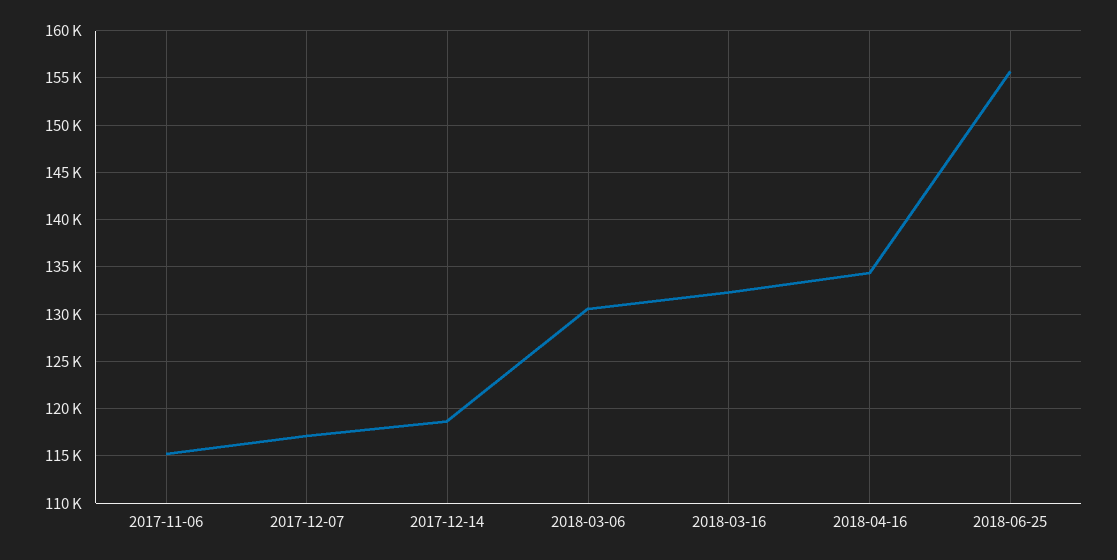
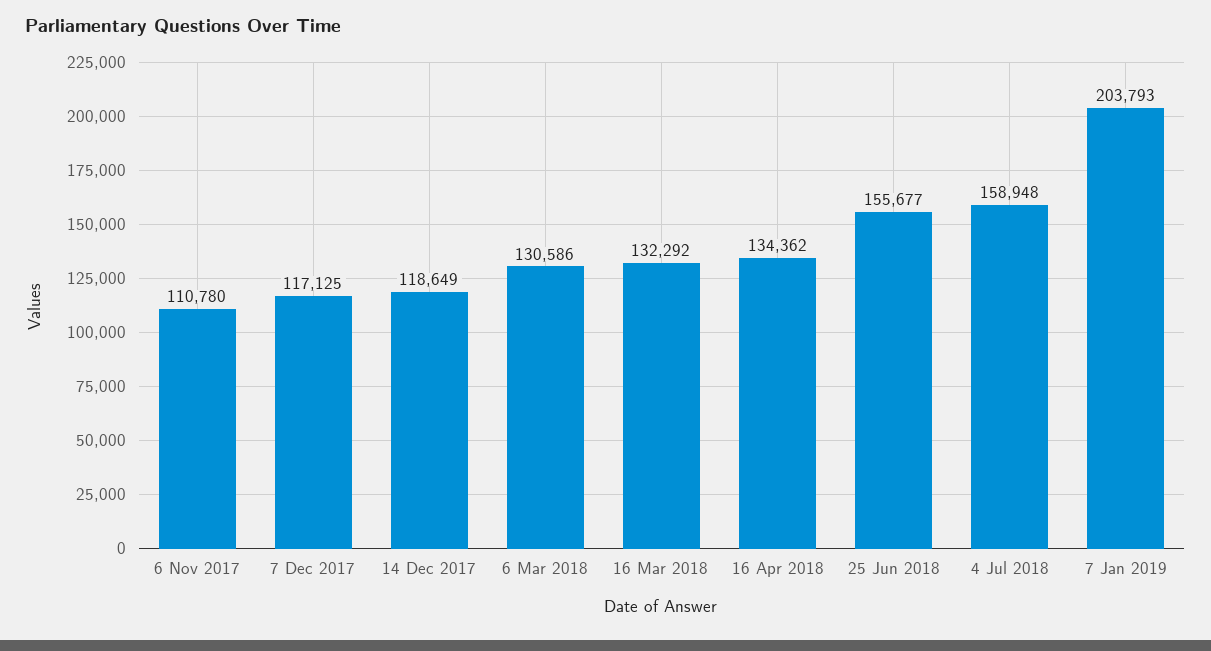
2017-11-06: 115000 -> 110780
4 Jul 2018: none -> 158948
7 Jan 2019: none -> 203793

